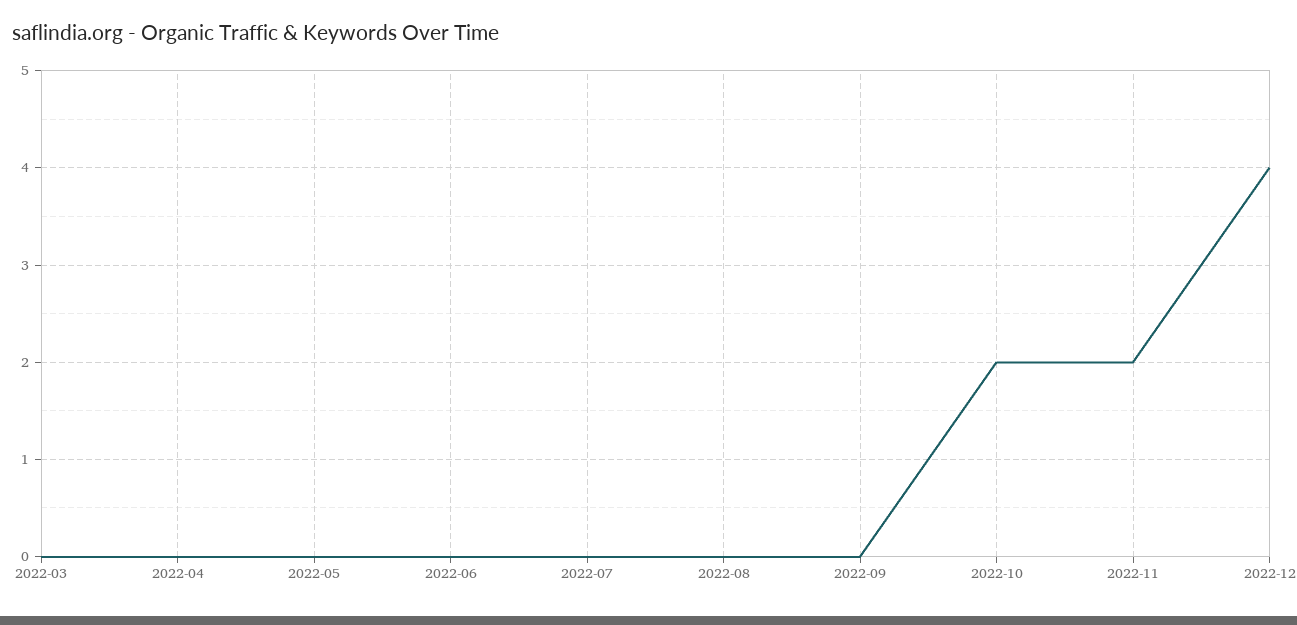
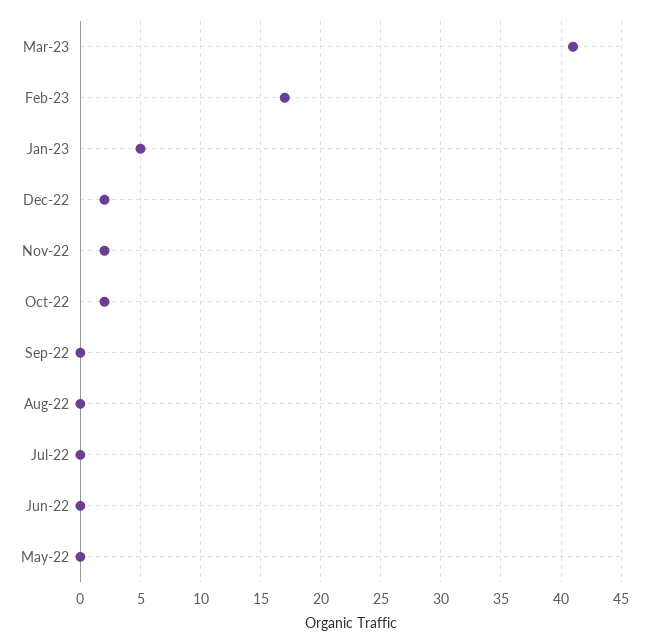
2022-03: 0 -> none
2022-04: 0 -> none
2022-12: 4 -> 2
Mar-23: none -> 41
Feb-23: none -> 17
Jan-23: none -> 5

